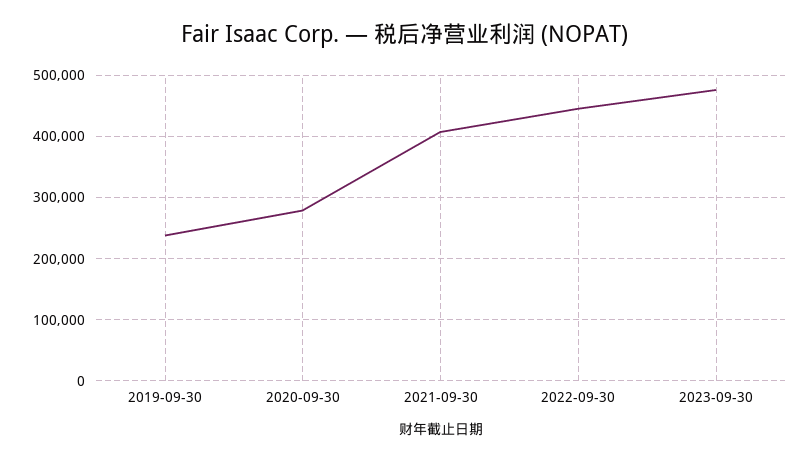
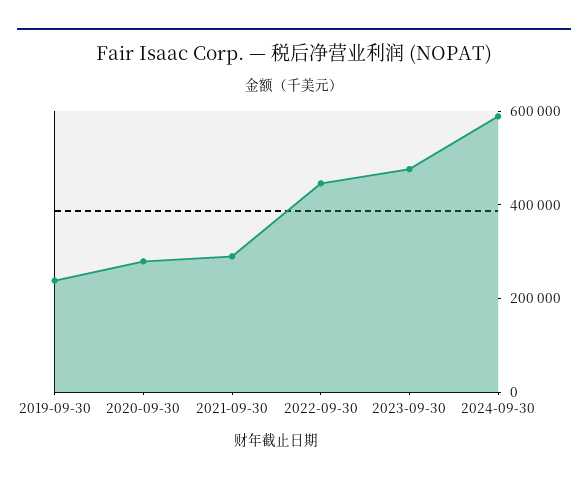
2021-09-30: 410000 -> 300000
2024-09-30: none -> 600000

